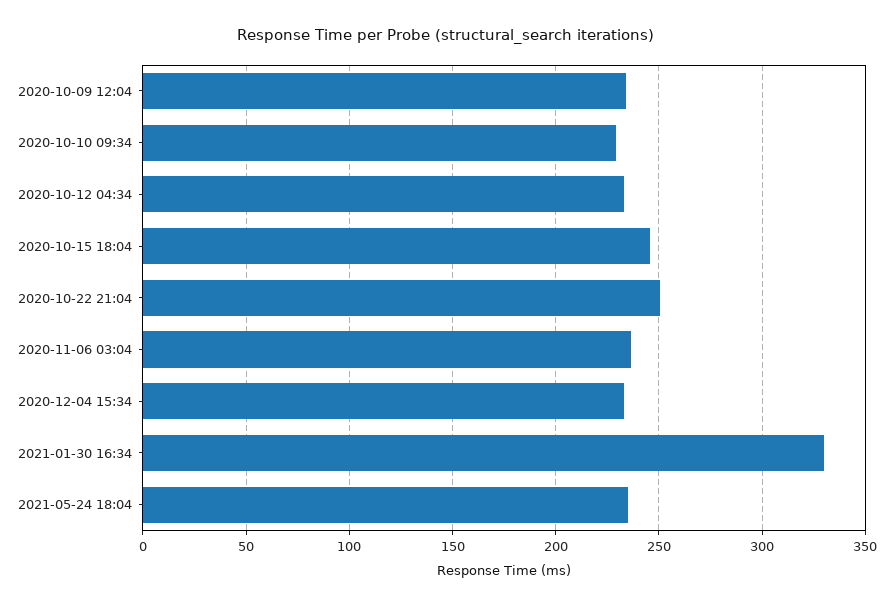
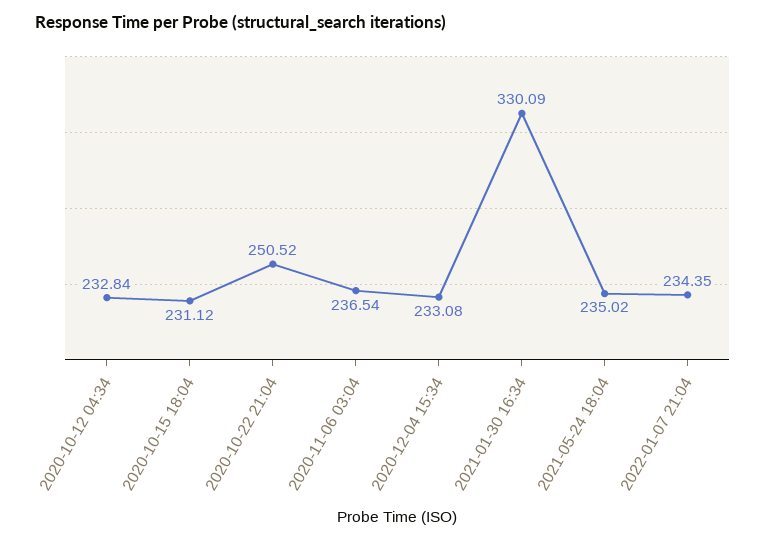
2020-10-09 12:04: 235 -> none
2020-10-10 09:34: 230 -> none
2020-10-15 18:04: 245 -> 231.12
2022-01-07 21:04: none -> 234.35

